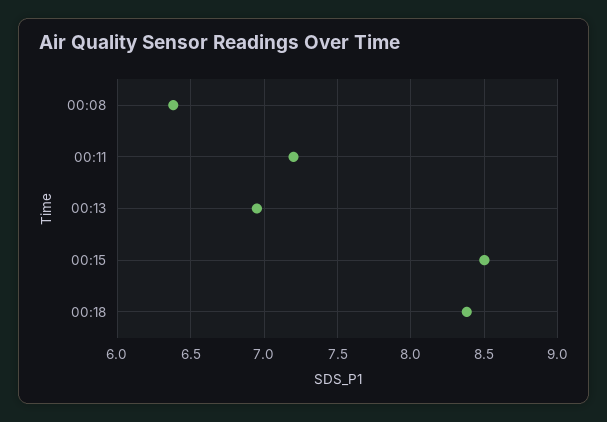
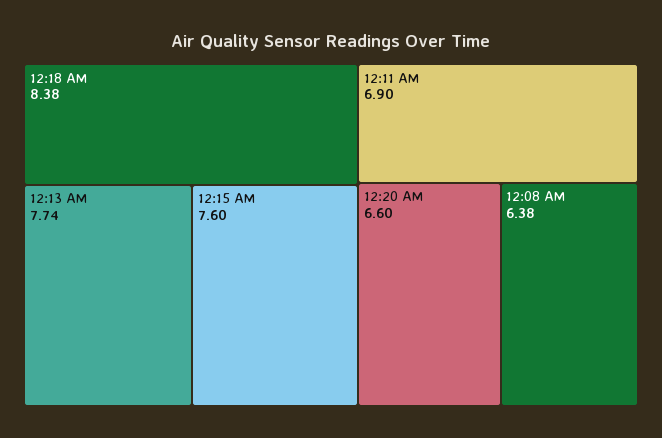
00:11: 7.2 -> 6.9
00:13: 6.95 -> 7.74
00:15: 8.5 -> 7.6
12:20 AM: none -> 6.6

